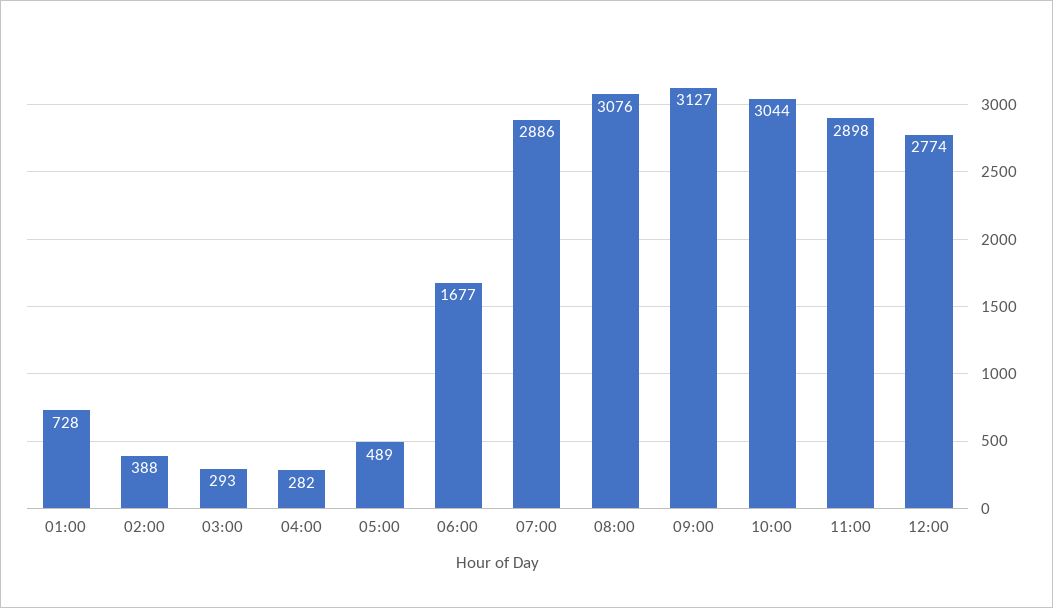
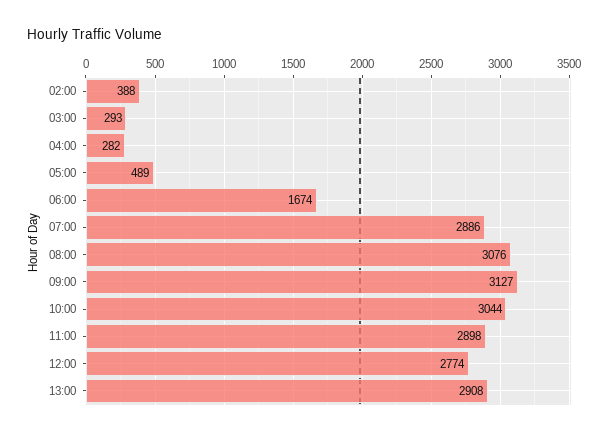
01:00: 728 -> none
06:00: 1677 -> 1674
13:00: none -> 2908

